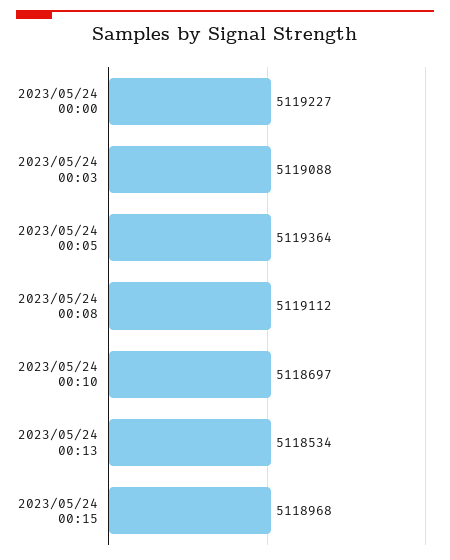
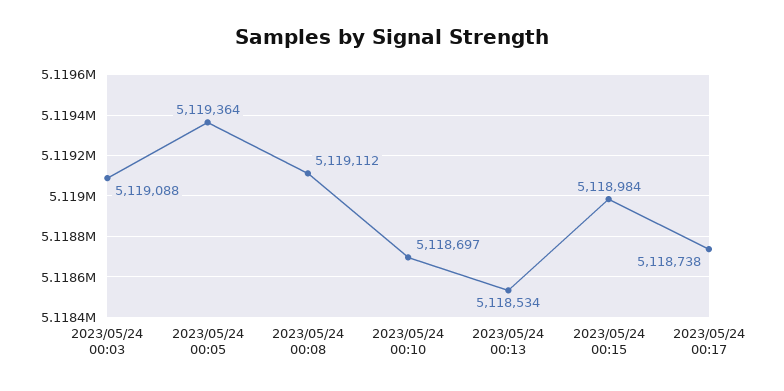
2023/05/24 00:00: 5119227 -> none
2023/05/24 00:15: 5118968 -> 5118984
2023/05/24 00:17: none -> 5118738

